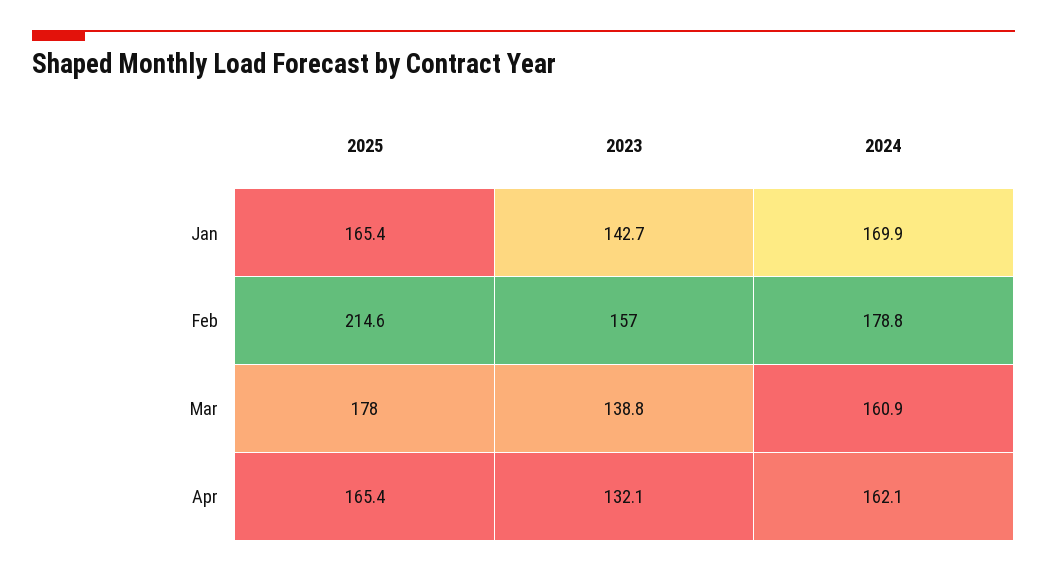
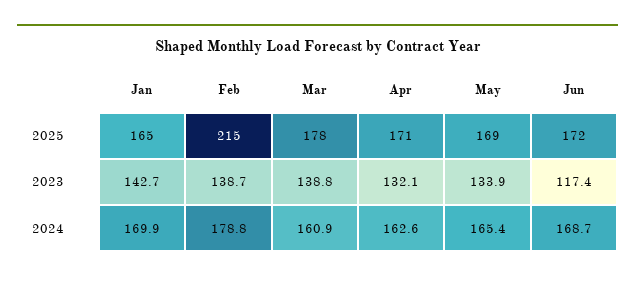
2023, Feb: 157 -> 138.7
2025, Apr: 165.4 -> 171
2024, Apr: 162.1 -> 162.6
2025, May: none -> 169
2025, Jun: none -> 172
2023, May: none -> 133.9
2023, Jun: none -> 117.4
2024, May: none -> 165.4
2024, Jun: none -> 168.7

